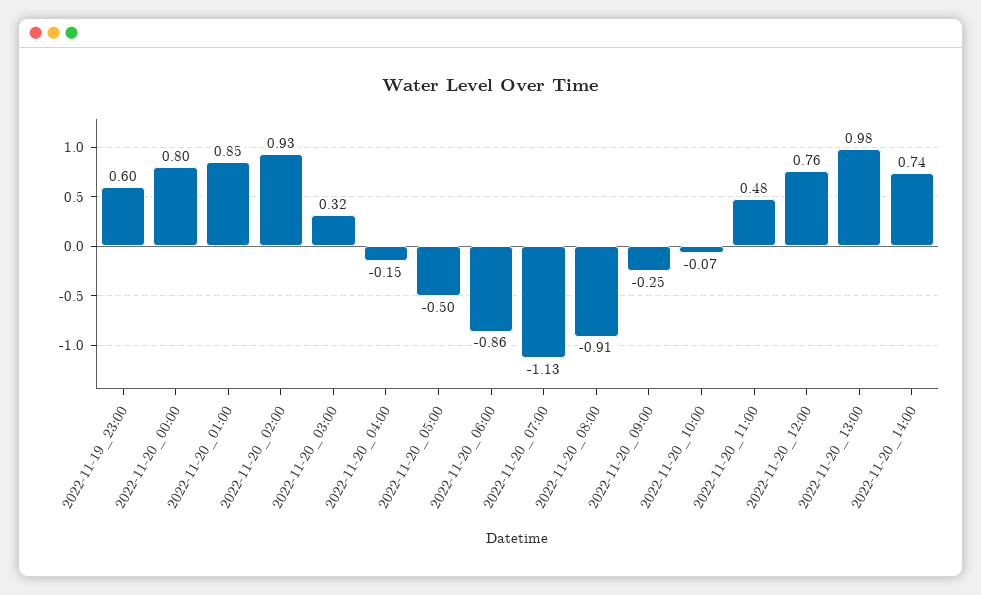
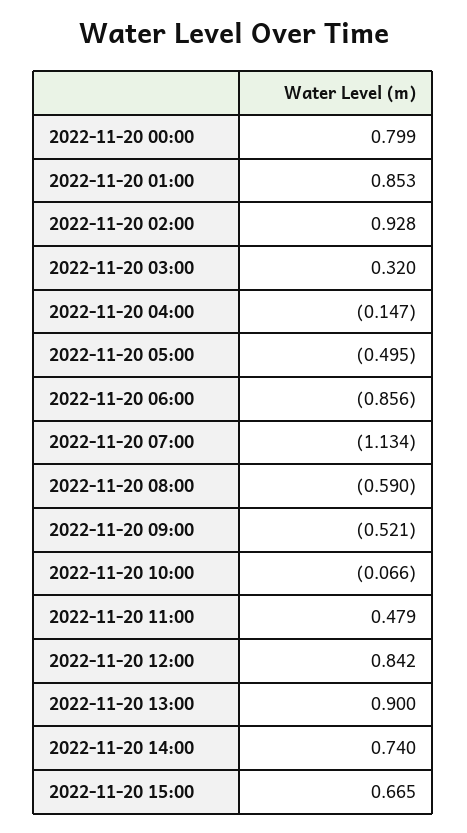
2022-11-19_23:00: 0.6 -> none
2022-11-20_08:00: -0.91 -> -0.59
2022-11-20_09:00: -0.25 -> -0.521
2022-11-20_12:00: 0.76 -> 0.842
2022-11-20_13:00: 0.98 -> 0.9
2022-11-20 15:00: none -> 0.665

